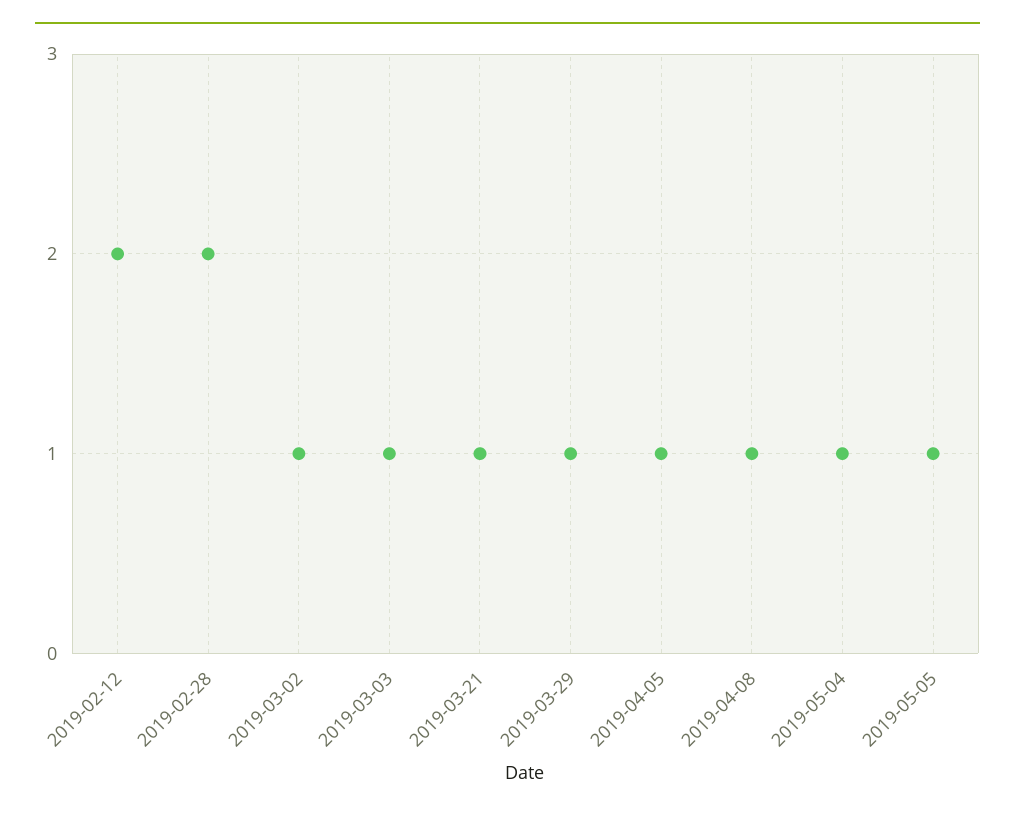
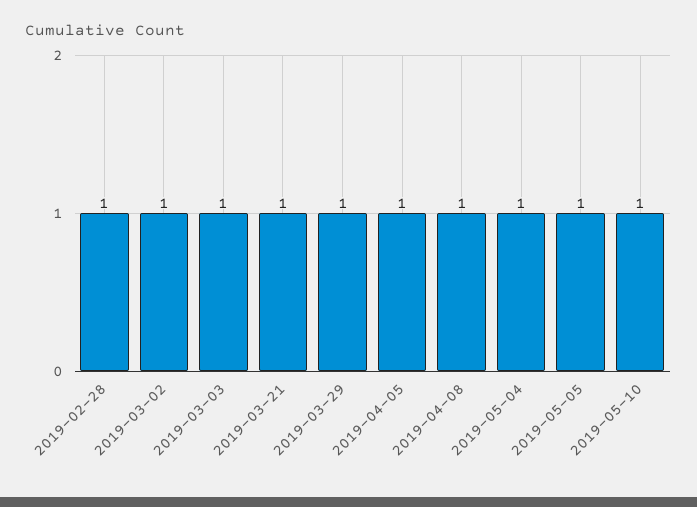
2019-02-12: 2 -> none
2019-02-28: 2 -> 1
2019-05-10: none -> 1

